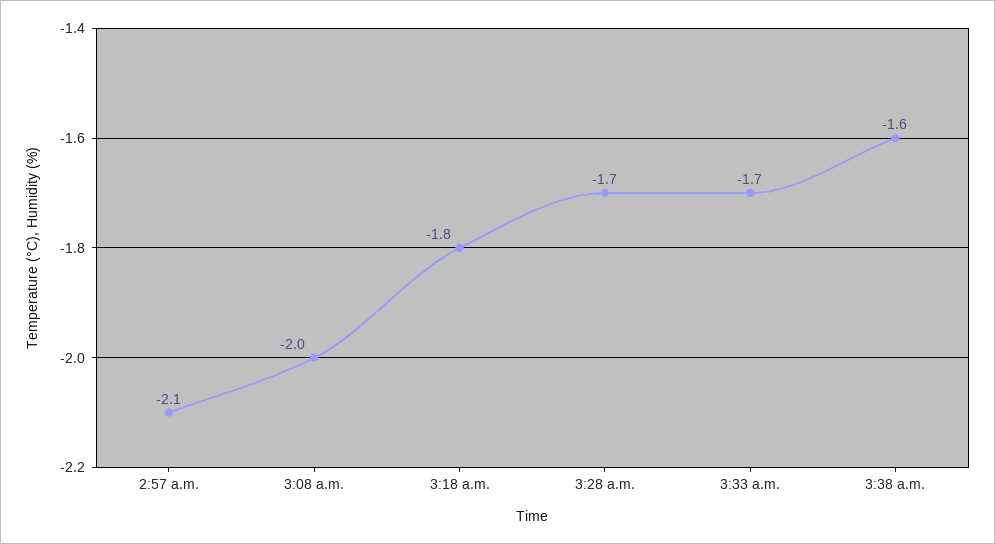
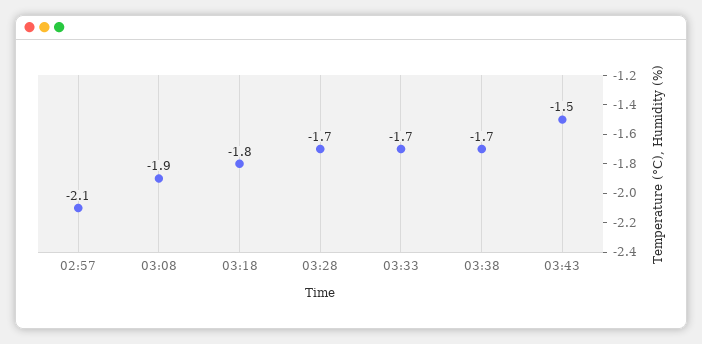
3:08 a.m.: -2 -> -1.9
3:38 a.m.: -1.6 -> -1.7
03:43: none -> -1.5

